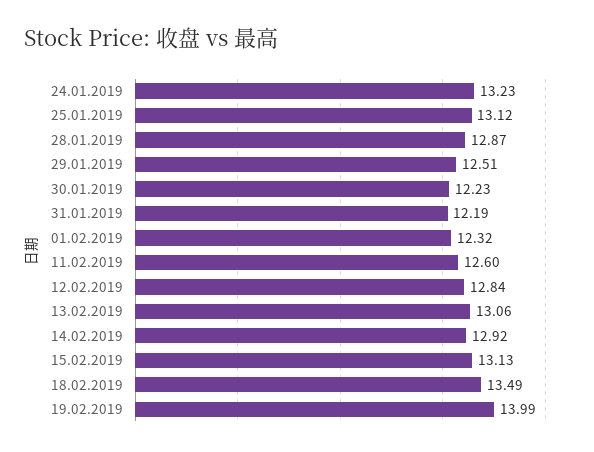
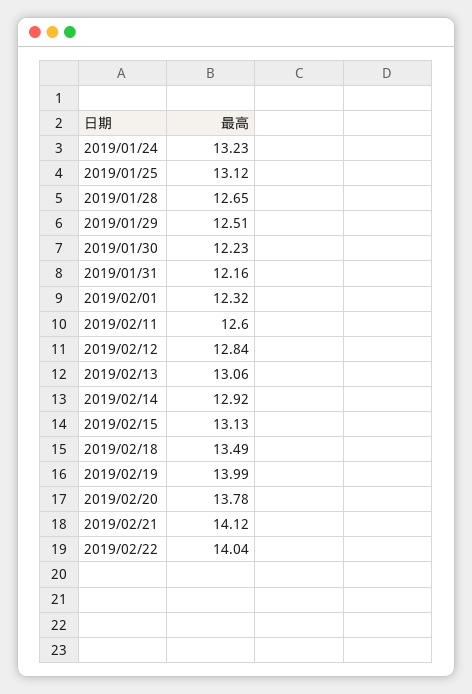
28.01.2019: 12.87 -> 12.65
31.01.2019: 12.19 -> 12.16
2019/02/20: none -> 13.78
2019/02/21: none -> 14.12
2019/02/22: none -> 14.04

